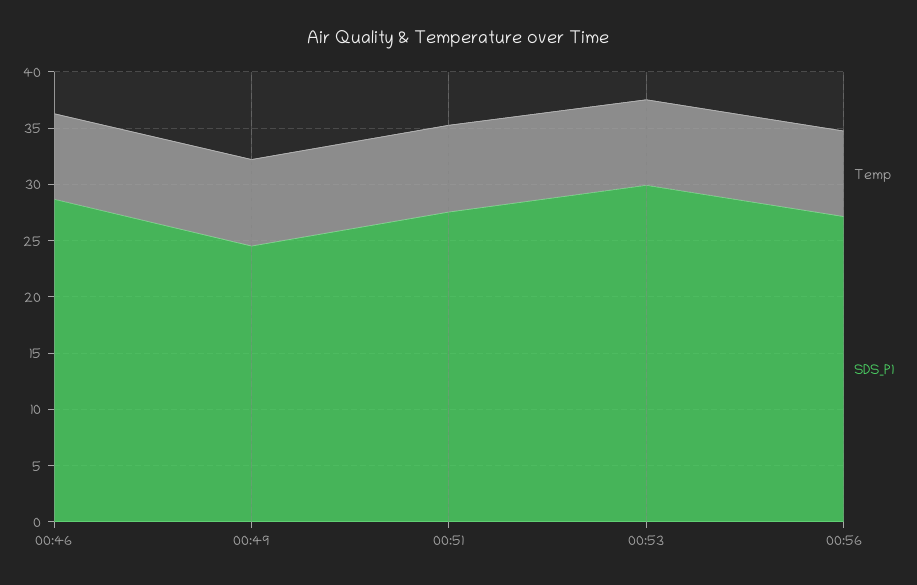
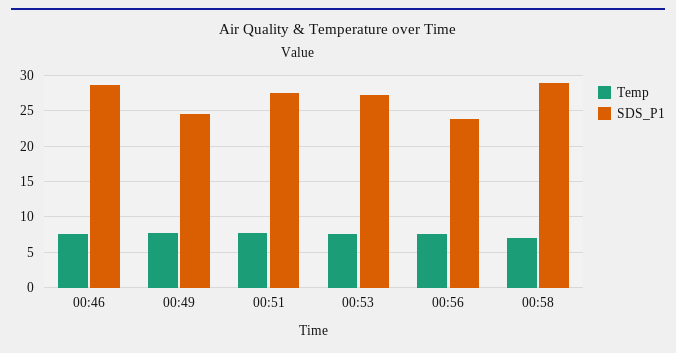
SDS_P1, 00:53: 30 -> 27
SDS_P1, 00:56: 27 -> 24
Temp, 00:58: none -> 7
SDS_P1, 00:58: none -> 29

